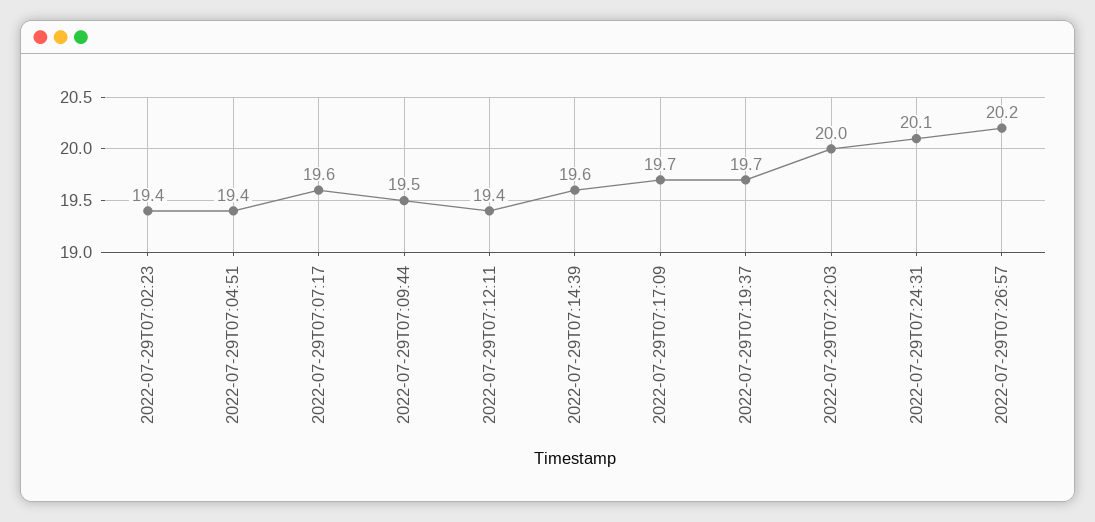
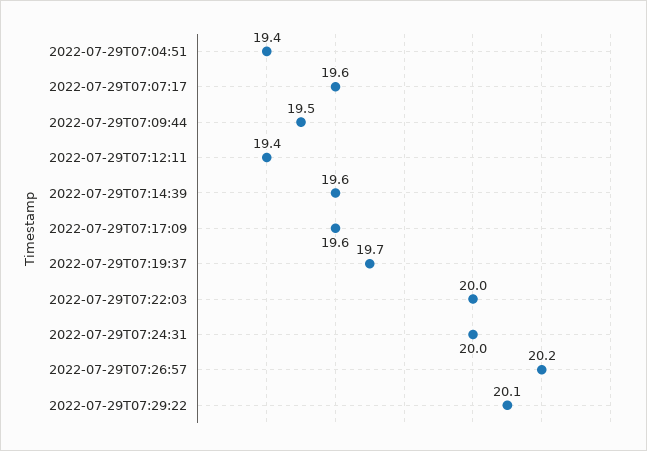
2022-07-29T07:02:23: 19.4 -> none
2022-07-29T07:17:09: 19.7 -> 19.6
2022-07-29T07:24:31: 20.1 -> 20
2022-07-29T07:29:22: none -> 20.1

